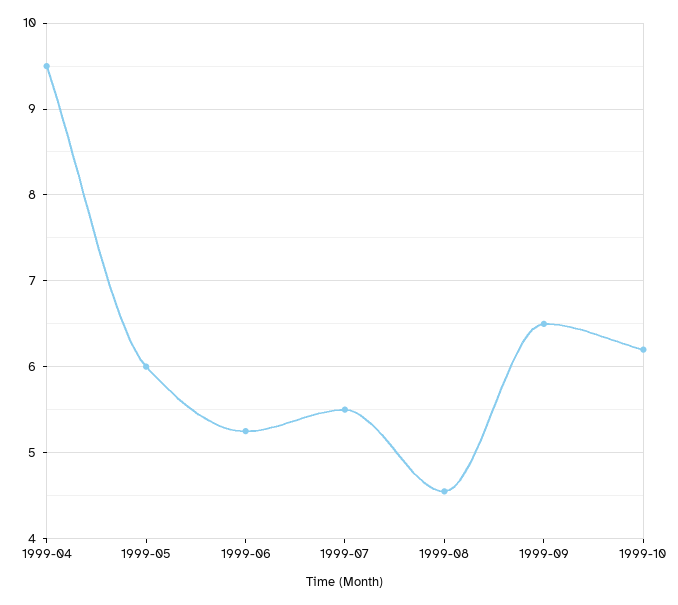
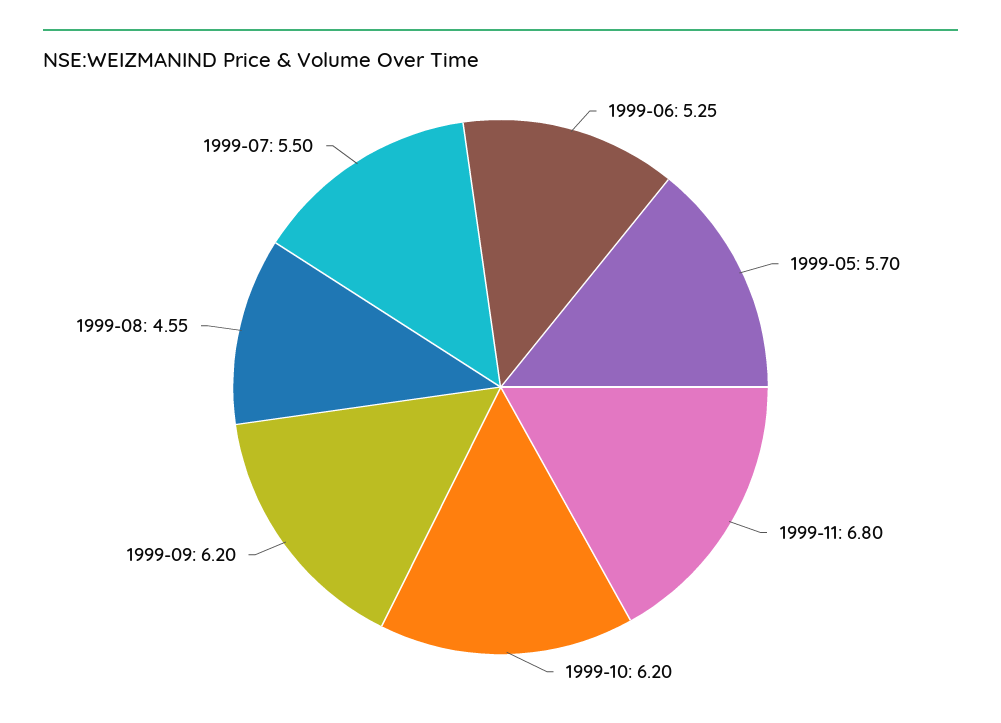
1999-04: 9.5 -> none
1999-05: 6 -> 5.7
1999-09: 6.5 -> 6.2
1999-11: none -> 6.8

